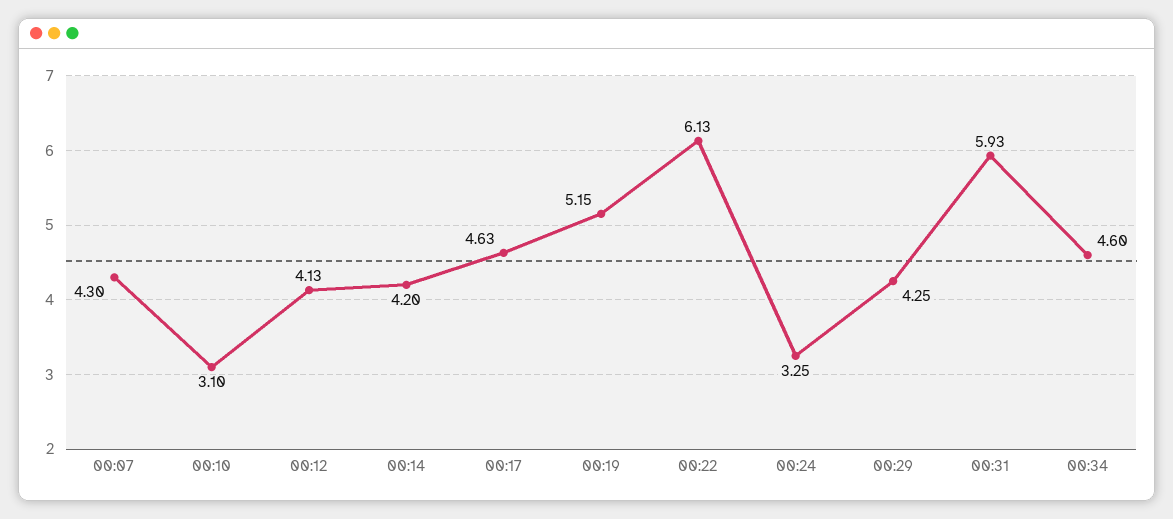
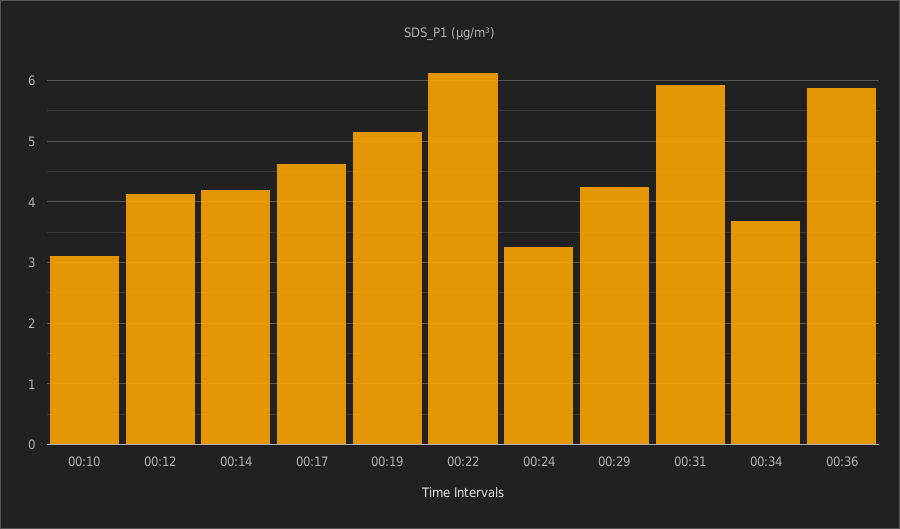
00:07: 4.3 -> none
00:34: 4.6 -> 3.7
00:36: none -> 5.9

